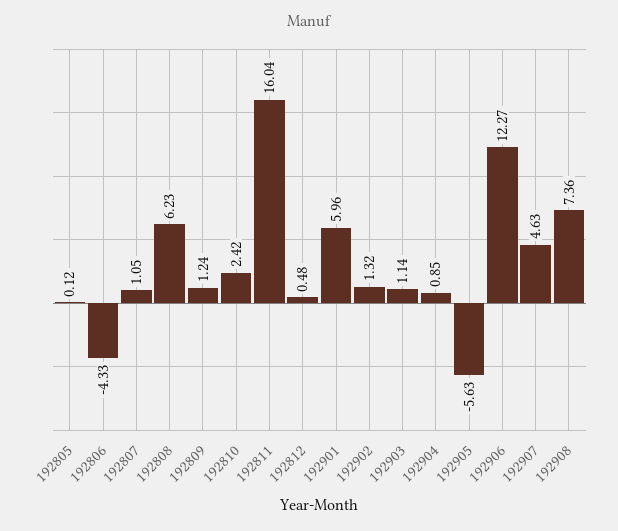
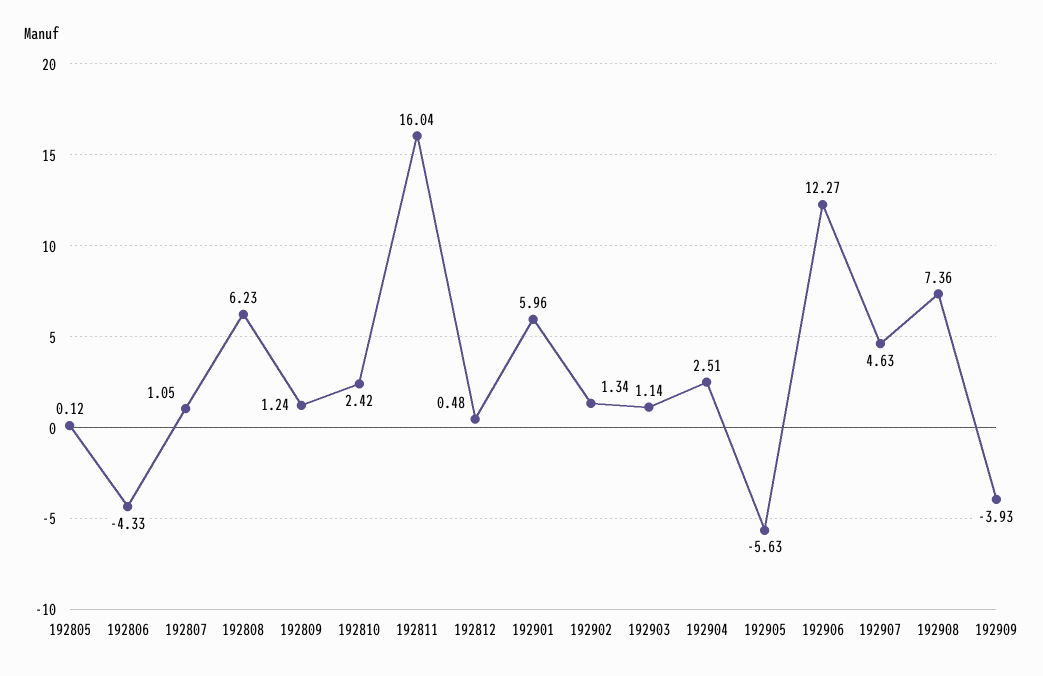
192902: 1.32 -> 1.34
192904: 0.85 -> 2.51
192909: none -> -3.93

